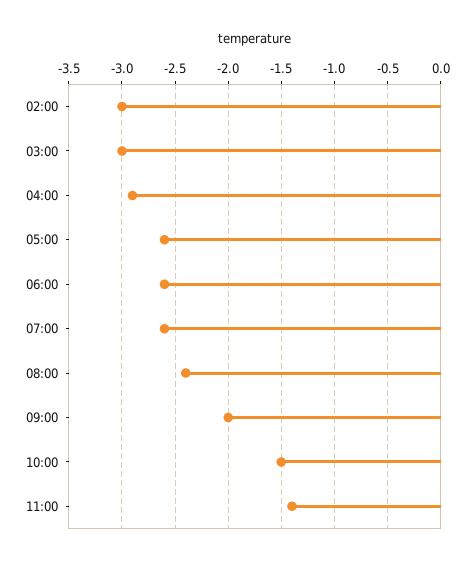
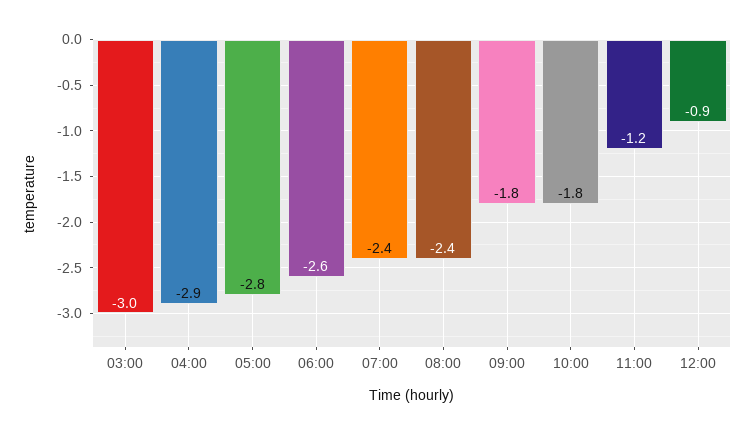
02:00: -3 -> none
05:00: -2.6 -> -2.8
07:00: -2.6 -> -2.4
09:00: -2 -> -1.8
10:00: -1.5 -> -1.8
11:00: -1.4 -> -1.2
12:00: none -> -0.9

